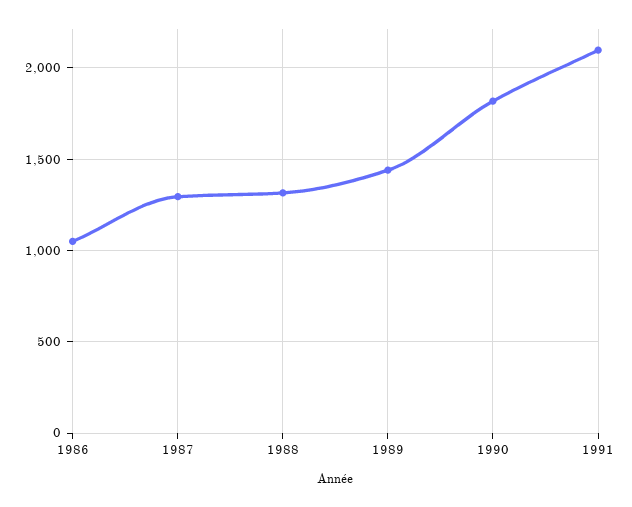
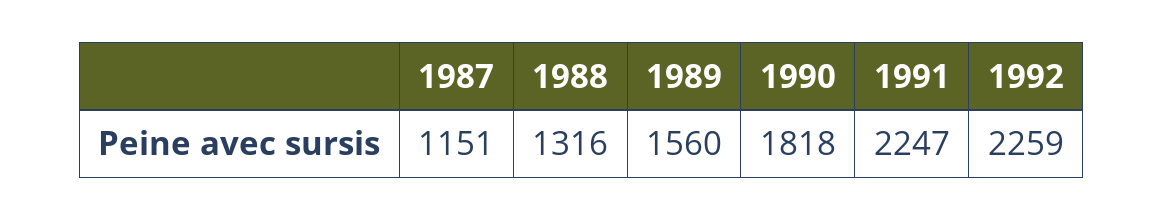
1986: 1050 -> none
1987: 1300 -> 1151
1989: 1450 -> 1560
1991: 2100 -> 2247
1992: none -> 2259

